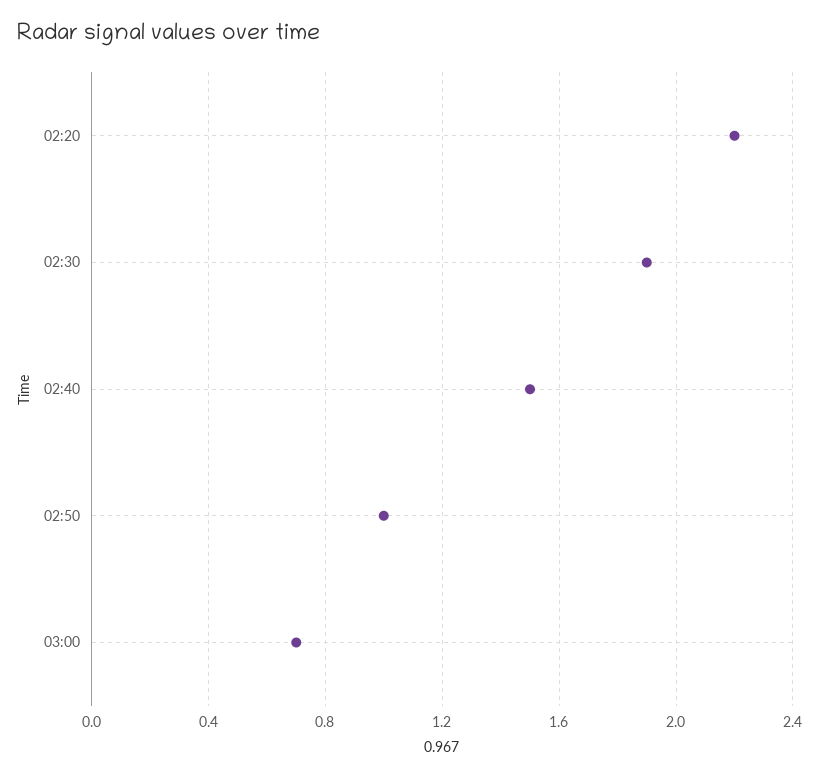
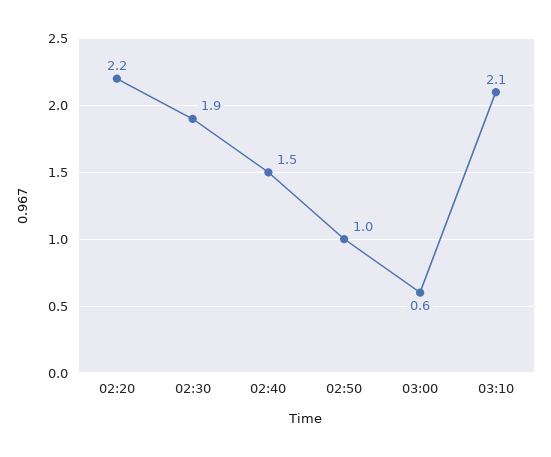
03:00: 0.7 -> 0.6
03:10: none -> 2.1

